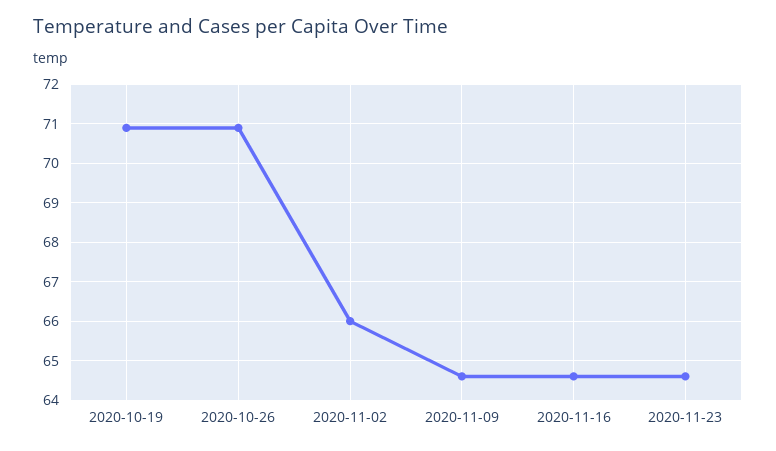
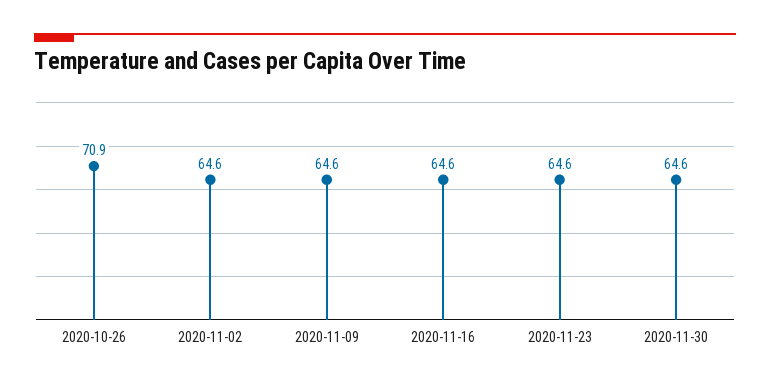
2020-10-19: 71 -> none
2020-11-02: 66 -> 64.6
2020-11-30: none -> 64.6

